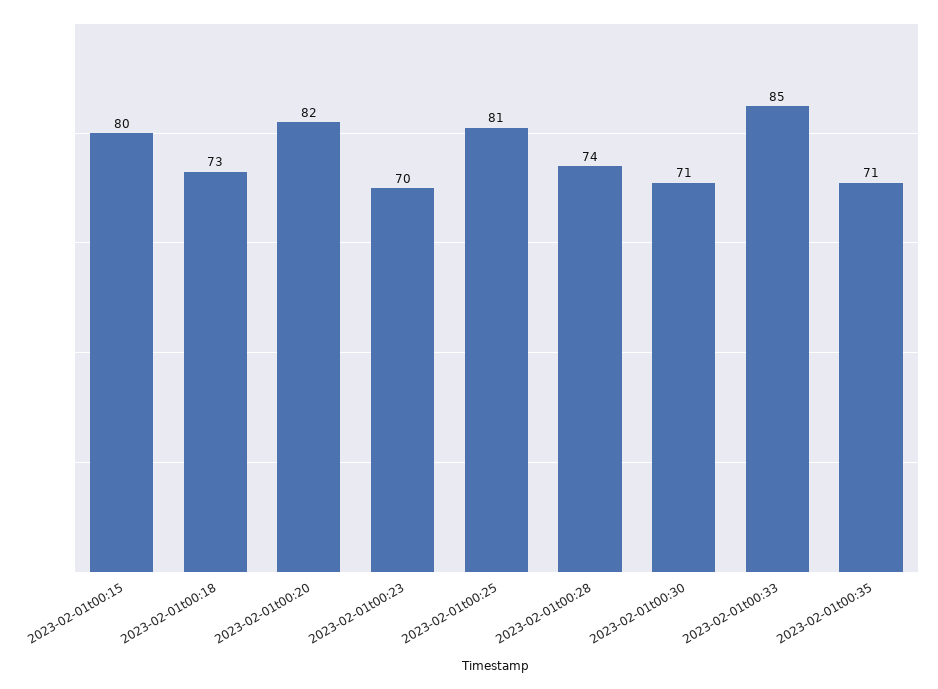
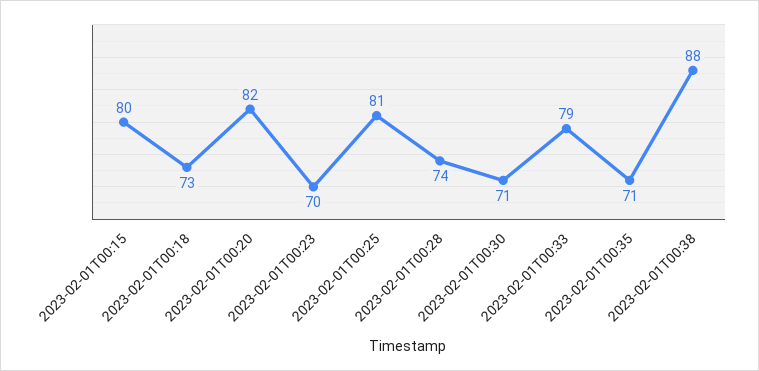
2023-02-01t00:33: 85 -> 79
2023-02-01T00:38: none -> 88

